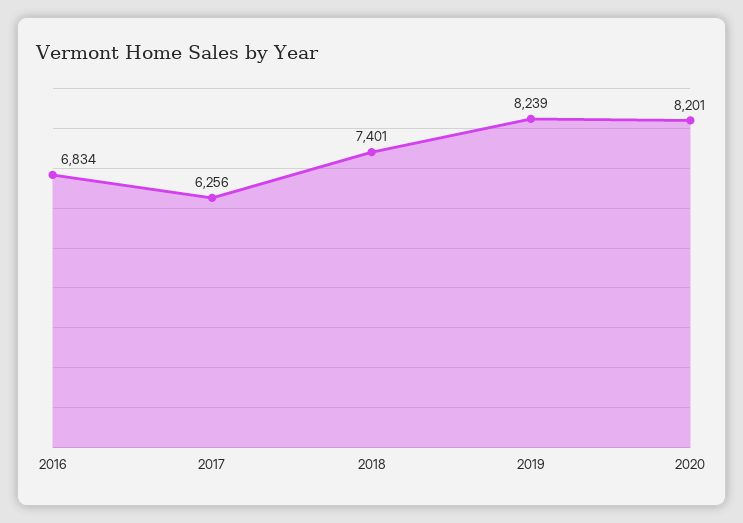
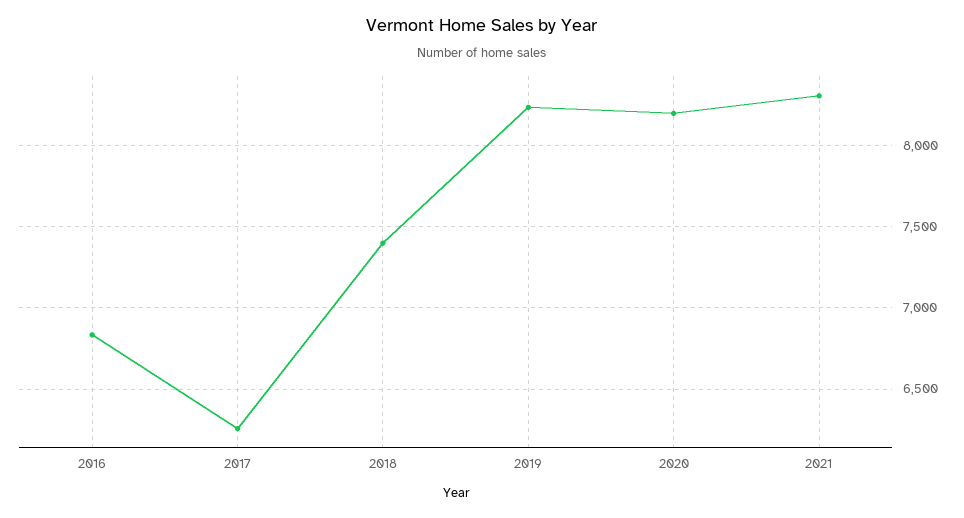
2021: none -> 8300

